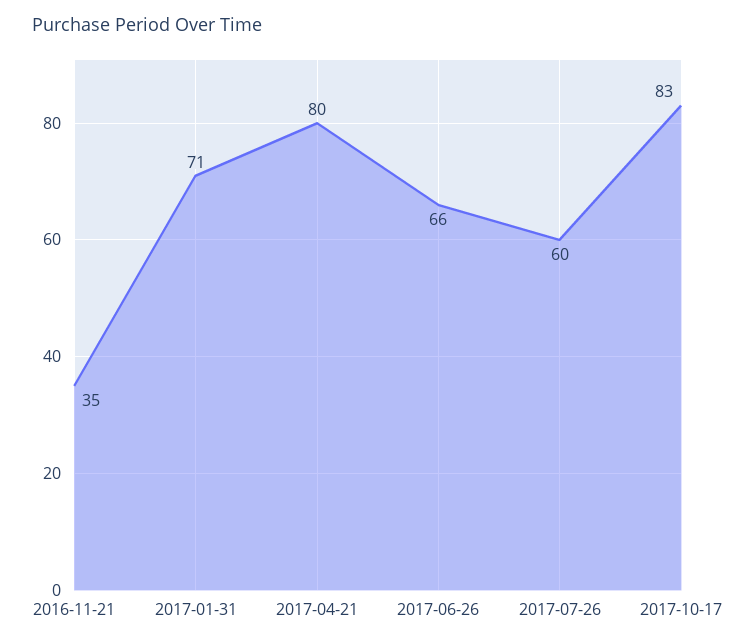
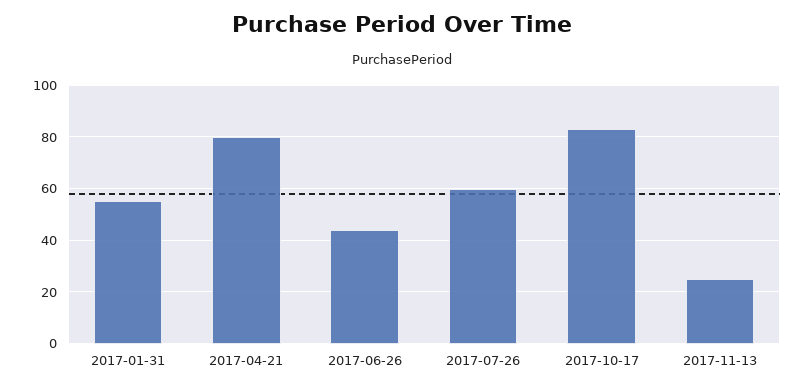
2016-11-21: 35 -> none
2017-01-31: 71 -> 55
2017-06-26: 66 -> 45
2017-11-13: none -> 25

